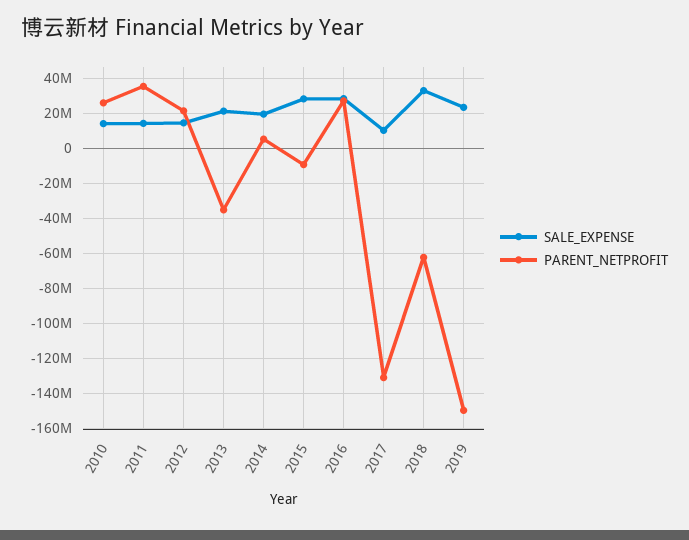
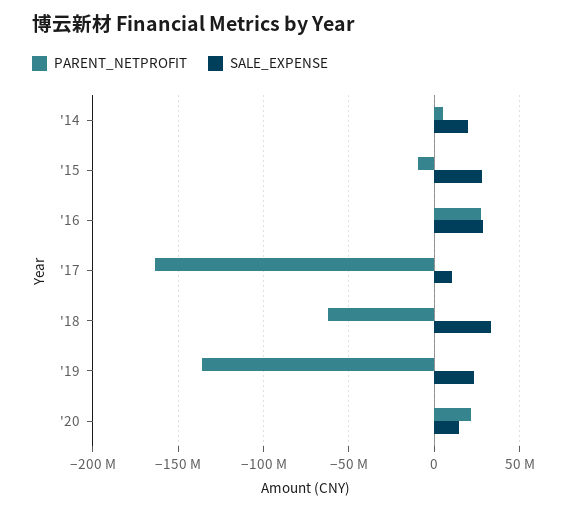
SALE_EXPENSE, 2010: 15000000 -> none
PARENT_NETPROFIT, 2010: 25000000 -> none
SALE_EXPENSE, 2011: 15000000 -> none
PARENT_NETPROFIT, 2011: 35000000 -> none
SALE_EXPENSE, 2012: 15000000 -> none
PARENT_NETPROFIT, 2012: 20000000 -> none
SALE_EXPENSE, 2013: 20000000 -> none
PARENT_NETPROFIT, 2013: -35000000 -> none
PARENT_NETPROFIT, 2017: -130000000 -> -165000000
PARENT_NETPROFIT, 2019: -150000000 -> -135000000
PARENT_NETPROFIT, '20: none -> 20000000
SALE_EXPENSE, '20: none -> 15000000

